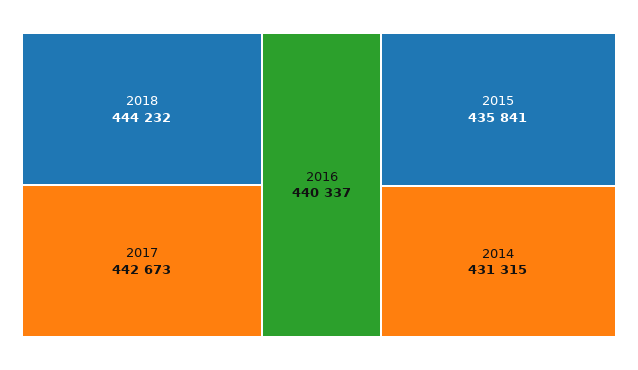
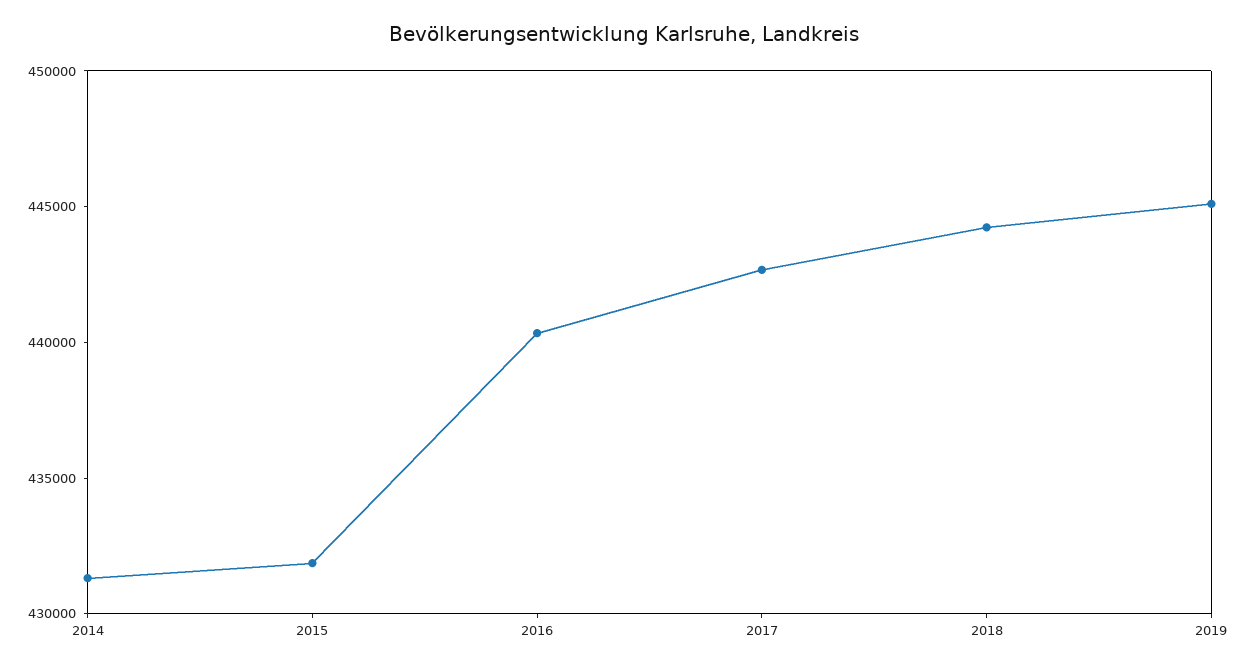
2015: 435841 -> 432000
2019: none -> 445000

